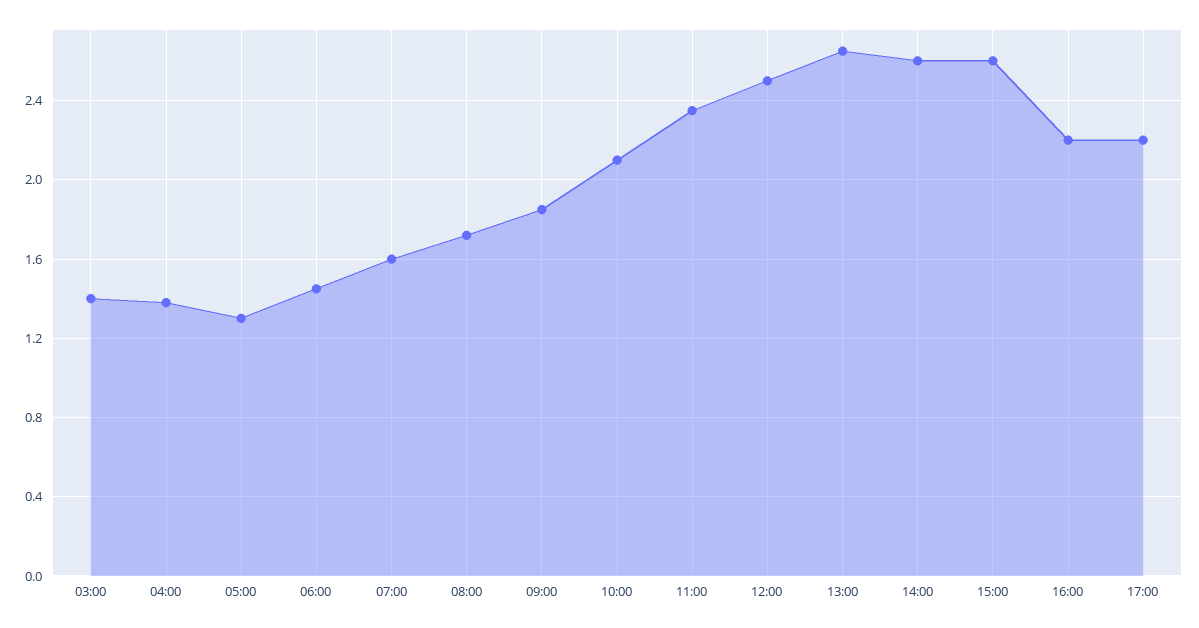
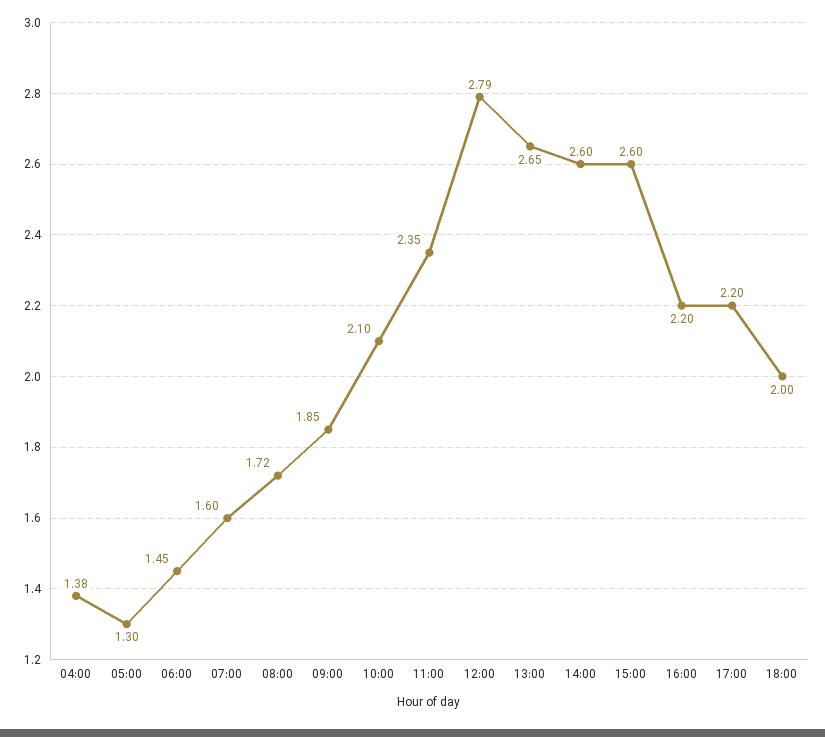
03:00: 1.4 -> none
12:00: 2.5 -> 2.79
18:00: none -> 2

